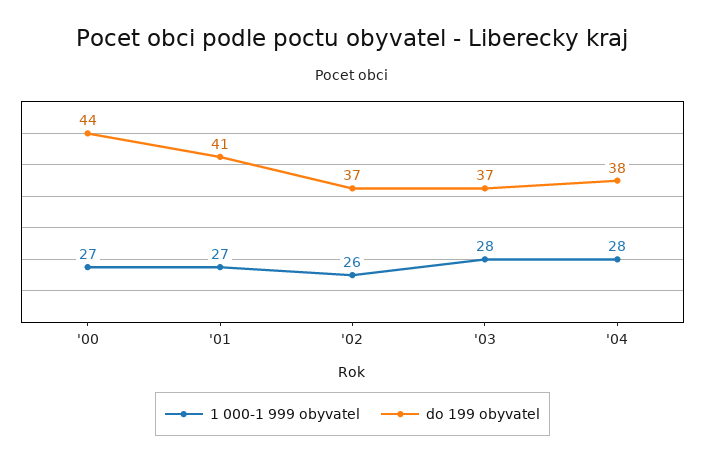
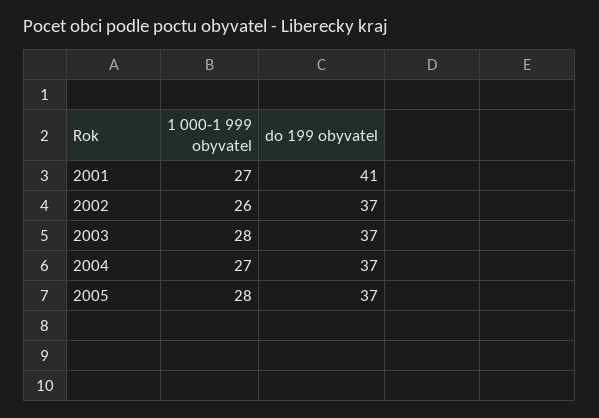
1 000-1 999 obyvatel, '00: 27 -> none
do 199 obyvatel, '00: 44 -> none
1 000-1 999 obyvatel, '04: 28 -> 27
do 199 obyvatel, '04: 38 -> 37
1 000-1 999 obyvatel, 2005: none -> 28
do 199 obyvatel, 2005: none -> 37

